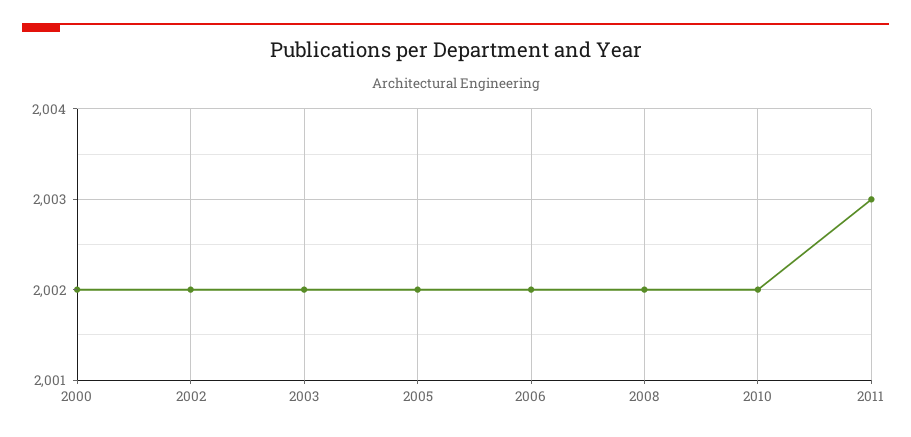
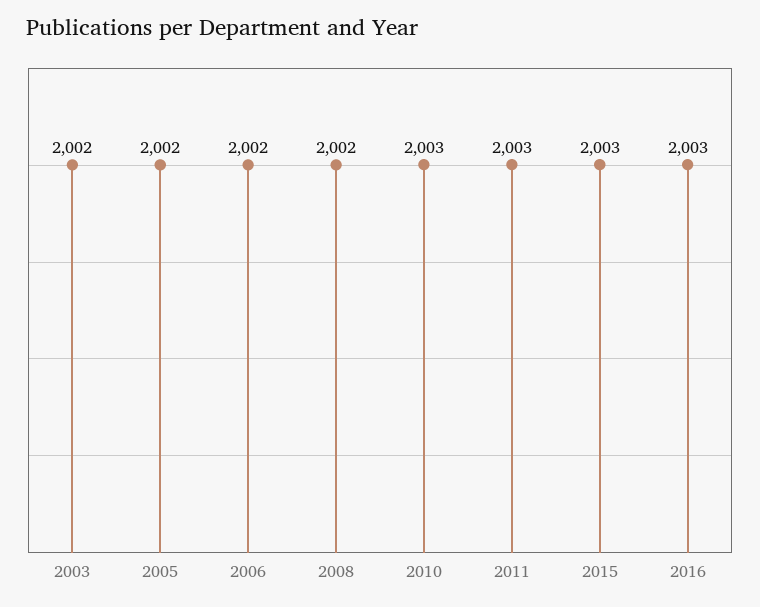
2000: 2002 -> none
2002: 2002 -> none
2010: 2002 -> 2003
2015: none -> 2003
2016: none -> 2003

